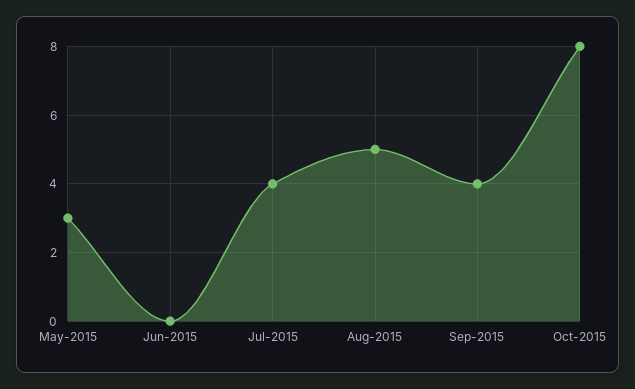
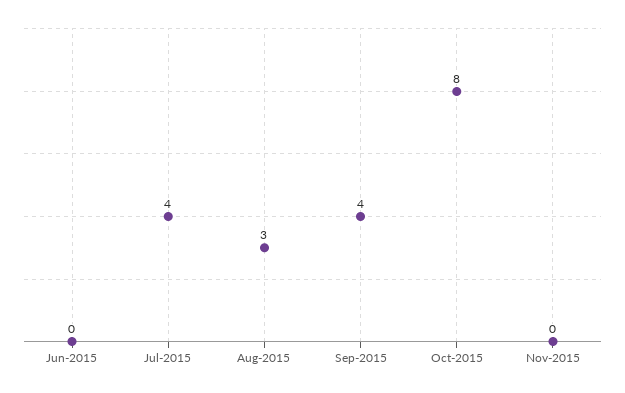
May-2015: 3 -> none
Aug-2015: 5 -> 3
Nov-2015: none -> 0

